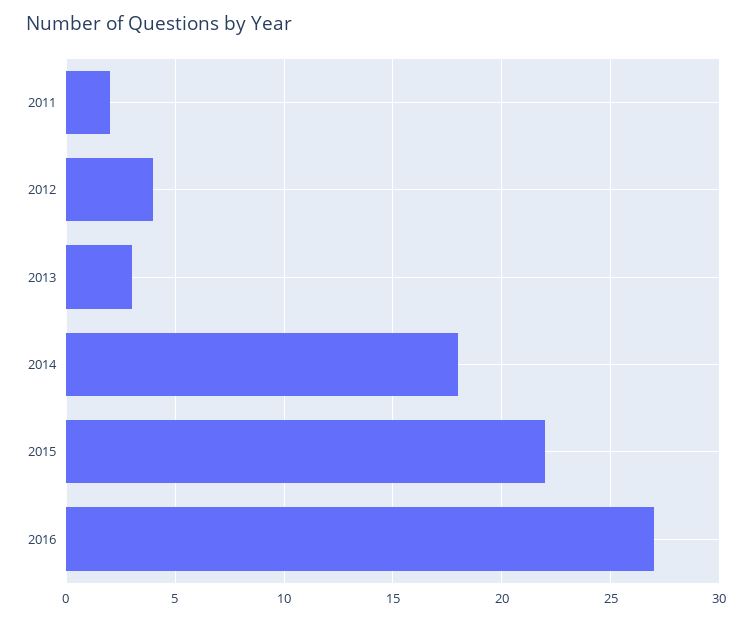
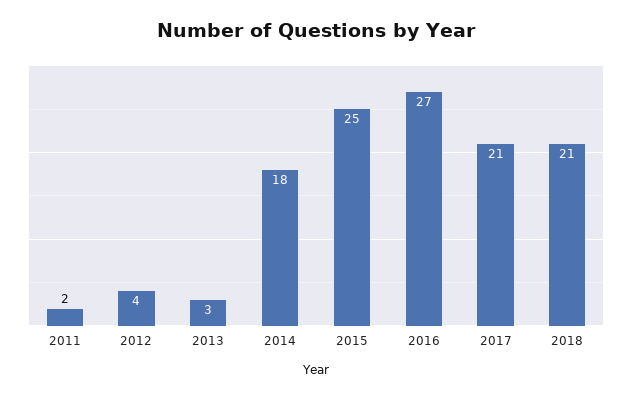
2015: 22 -> 25
2017: none -> 21
2018: none -> 21

